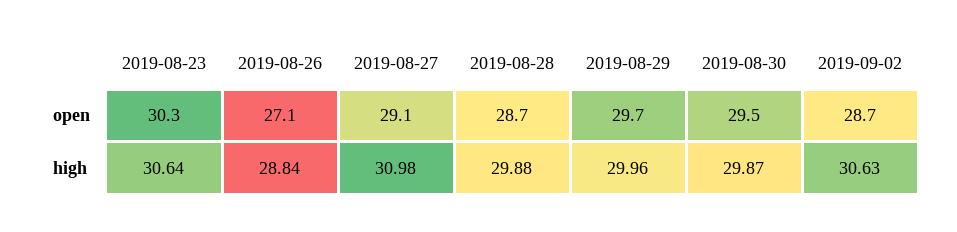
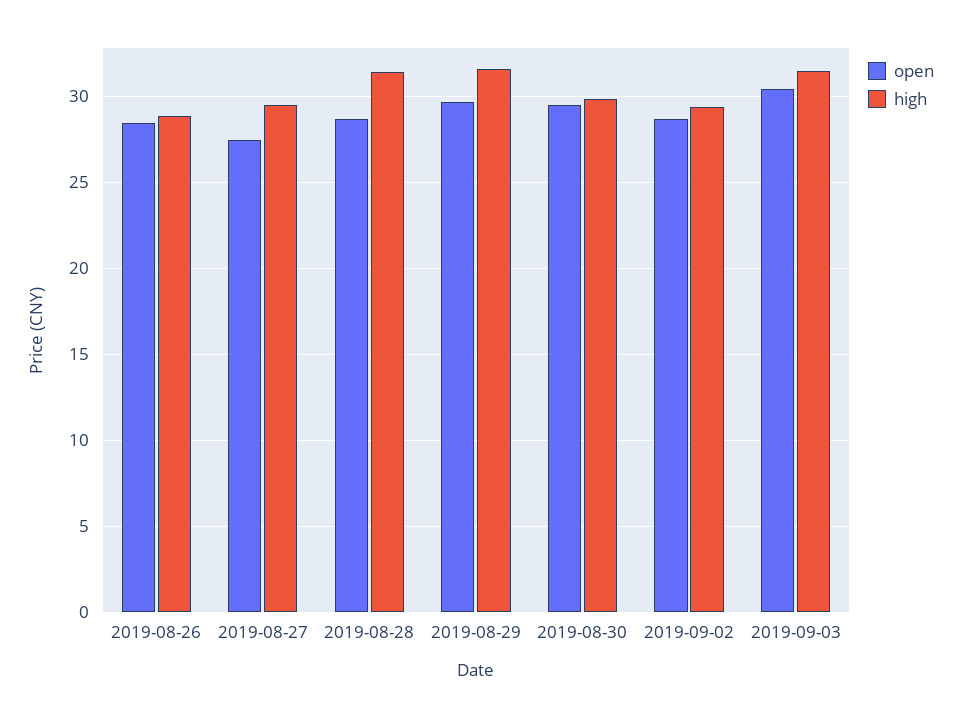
open, 2019-08-23: 30.3 -> none
open, 2019-08-26: 27.1 -> 28.5
open, 2019-08-27: 29.1 -> 27.5
high, 2019-08-23: 30.64 -> none
high, 2019-08-27: 30.98 -> 29.5
high, 2019-08-28: 29.88 -> 31.5
high, 2019-08-29: 29.96 -> 31.5
high, 2019-09-02: 30.63 -> 29.5
open, 2019-09-03: none -> 30.5
high, 2019-09-03: none -> 31.5

